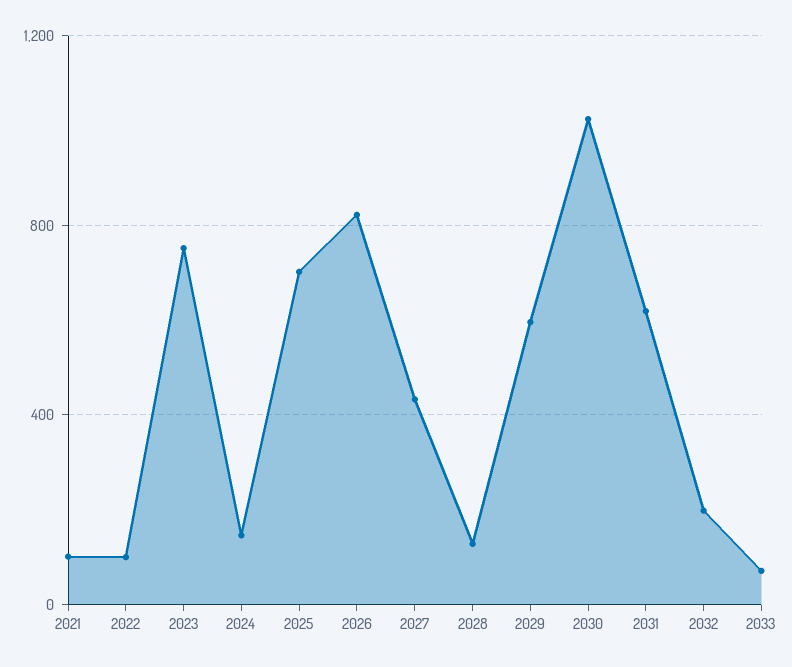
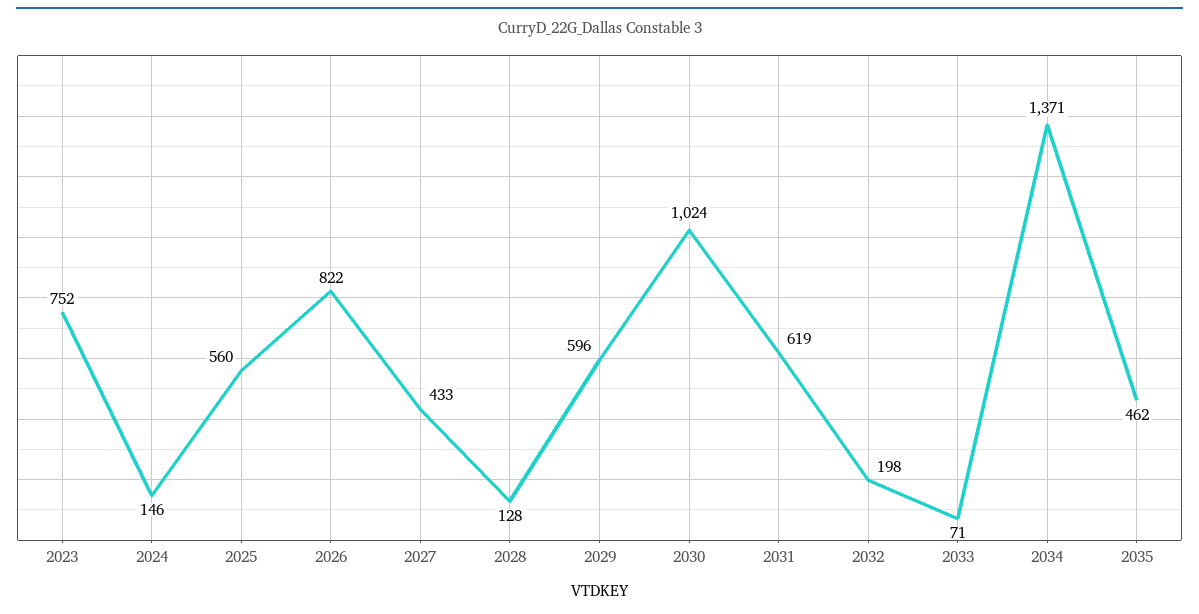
2021: 100 -> none
2022: 100 -> none
2025: 700 -> 560
2034: none -> 1371
2035: none -> 462

